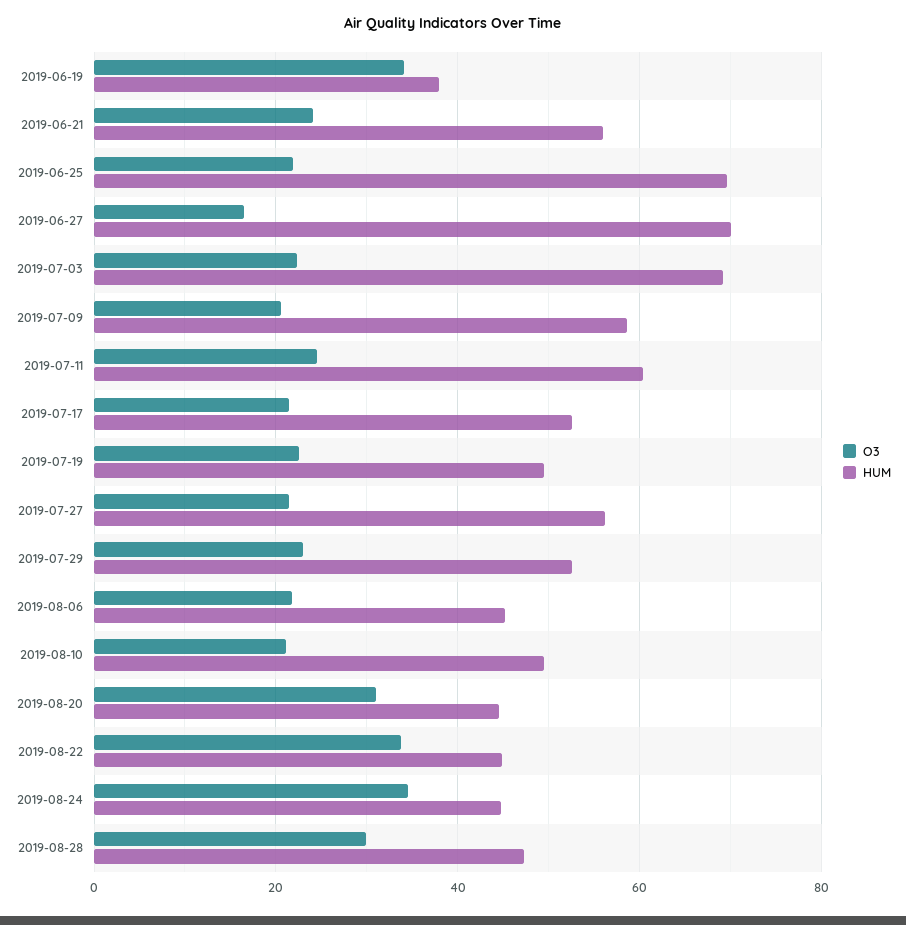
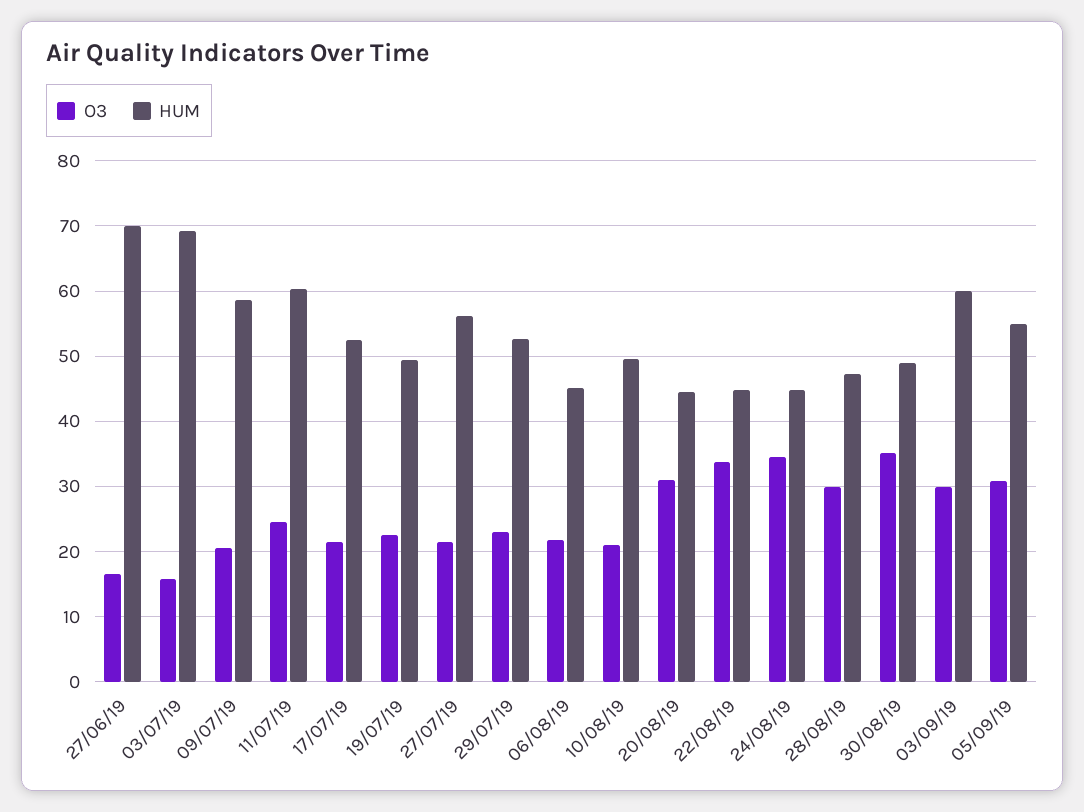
O3, 2019-06-19: 34 -> none
HUM, 2019-06-19: 38 -> none
O3, 2019-06-21: 24 -> none
HUM, 2019-06-21: 56 -> none
O3, 2019-06-25: 22 -> none
HUM, 2019-06-25: 70 -> none
O3, 2019-07-03: 22 -> 16
O3, 30/08/19: none -> 35
HUM, 30/08/19: none -> 49
O3, 03/09/19: none -> 30
HUM, 03/09/19: none -> 60
O3, 05/09/19: none -> 31
HUM, 05/09/19: none -> 55

